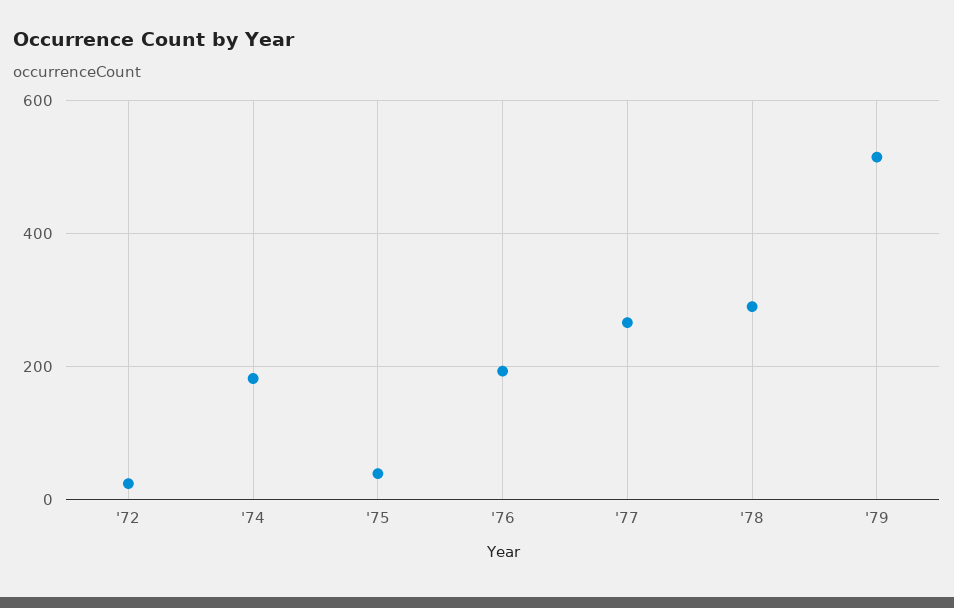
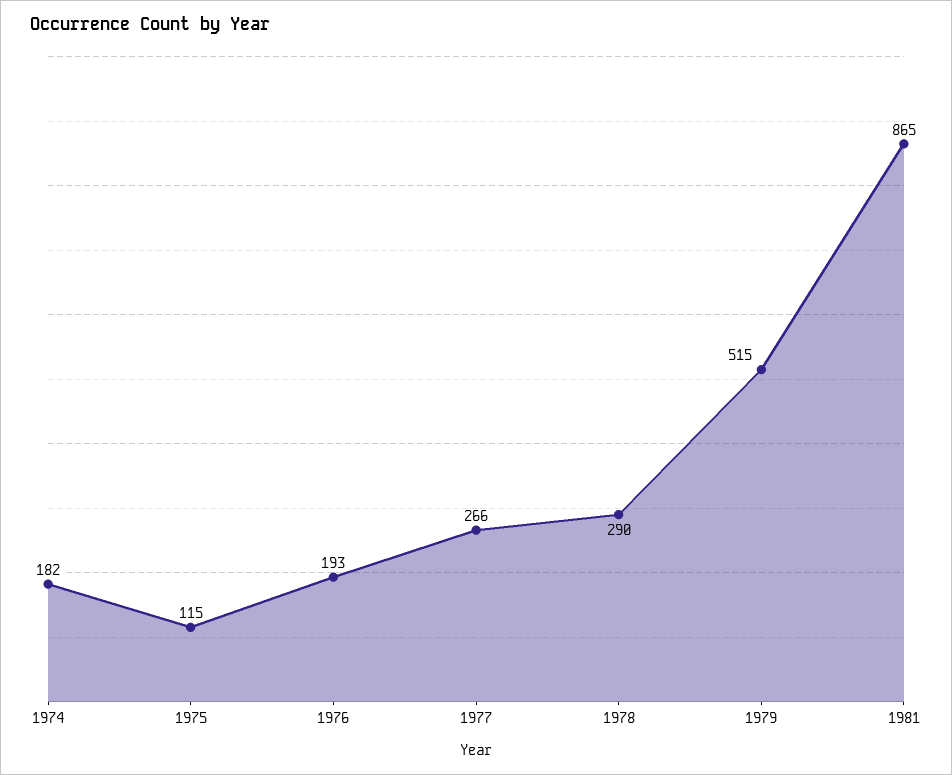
'72: 20 -> none
'75: 40 -> 115
1981: none -> 865

